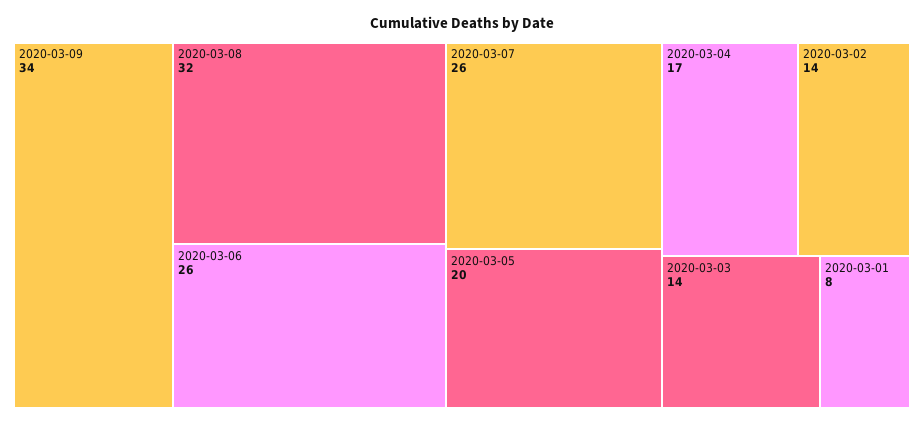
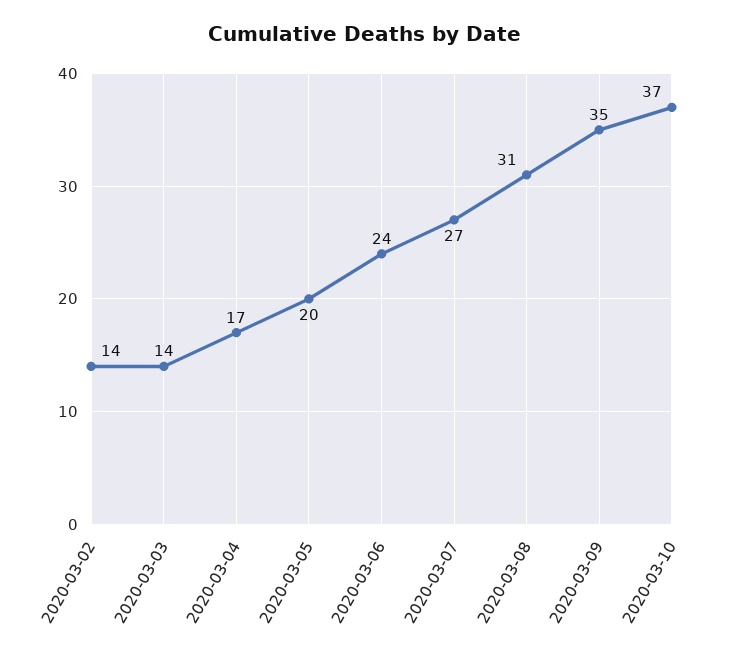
2020-03-09: 34 -> 35
2020-03-08: 32 -> 31
2020-03-06: 26 -> 24
2020-03-07: 26 -> 27
2020-03-01: 8 -> none
2020-03-10: none -> 37

